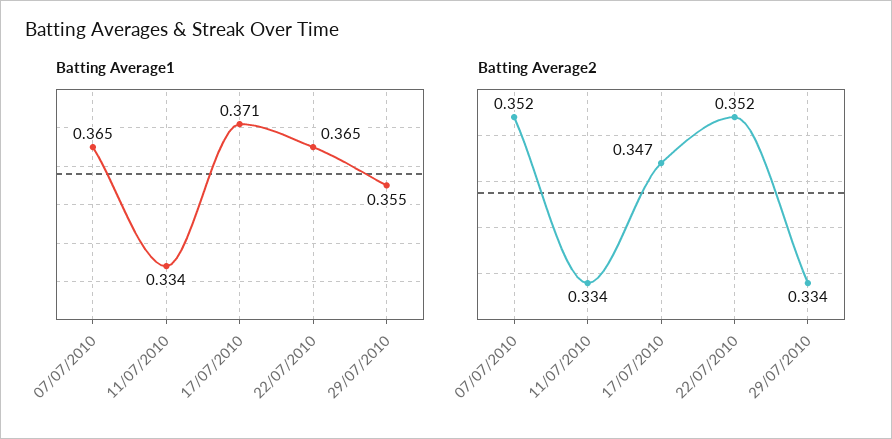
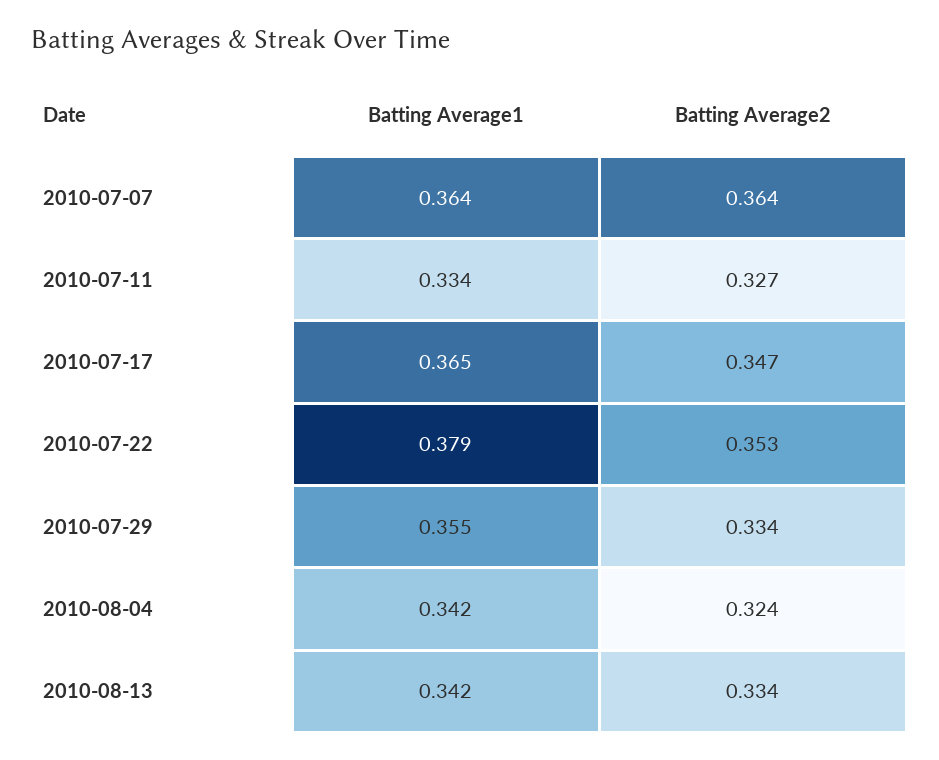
Batting Average1, 07/07/2010: 0.365 -> 0.364
Batting Average1, 17/07/2010: 0.371 -> 0.365
Batting Average1, 22/07/2010: 0.365 -> 0.379
Batting Average2, 07/07/2010: 0.352 -> 0.364
Batting Average2, 11/07/2010: 0.334 -> 0.327
Batting Average2, 22/07/2010: 0.352 -> 0.353
Batting Average1, 2010-08-04: none -> 0.342
Batting Average2, 2010-08-04: none -> 0.324
Batting Average1, 2010-08-13: none -> 0.342
Batting Average2, 2010-08-13: none -> 0.334

